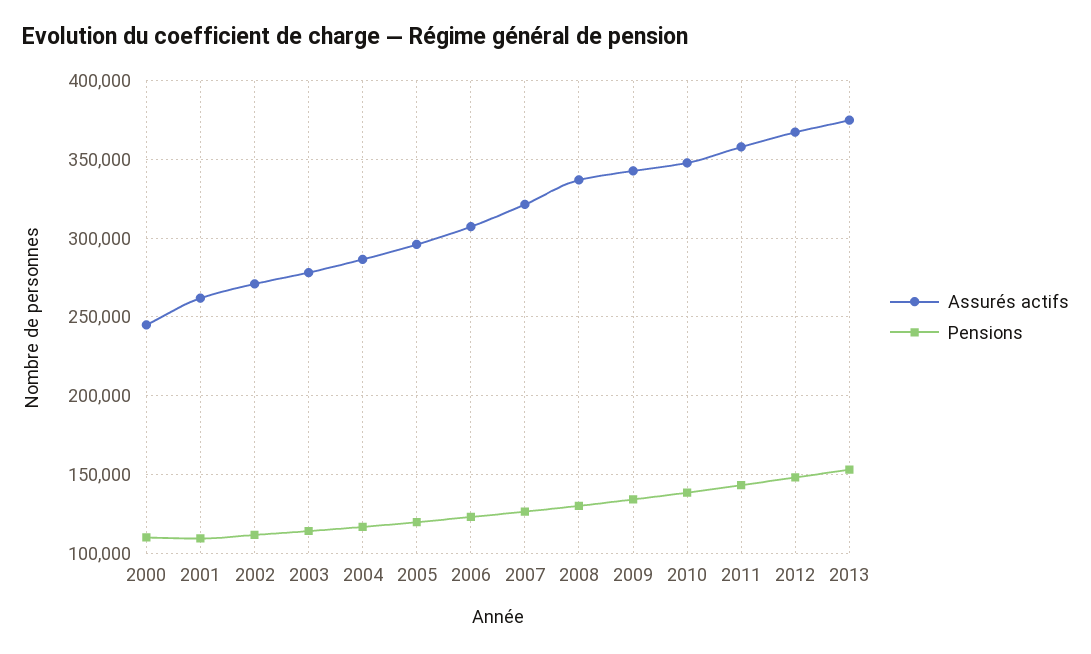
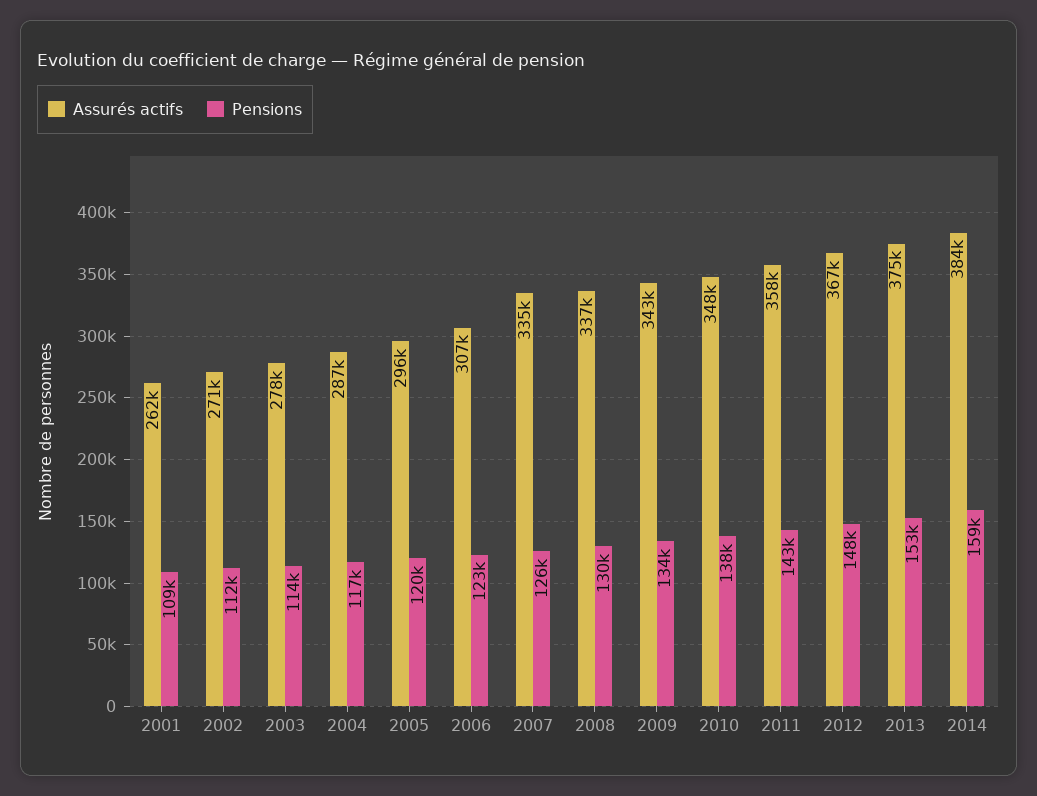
Assurés actifs, 2000: 245000 -> none
Pensions, 2000: 110000 -> none
Assurés actifs, 2007: 320000 -> 335000
Assurés actifs, 2014: none -> 384000
Pensions, 2014: none -> 159000

